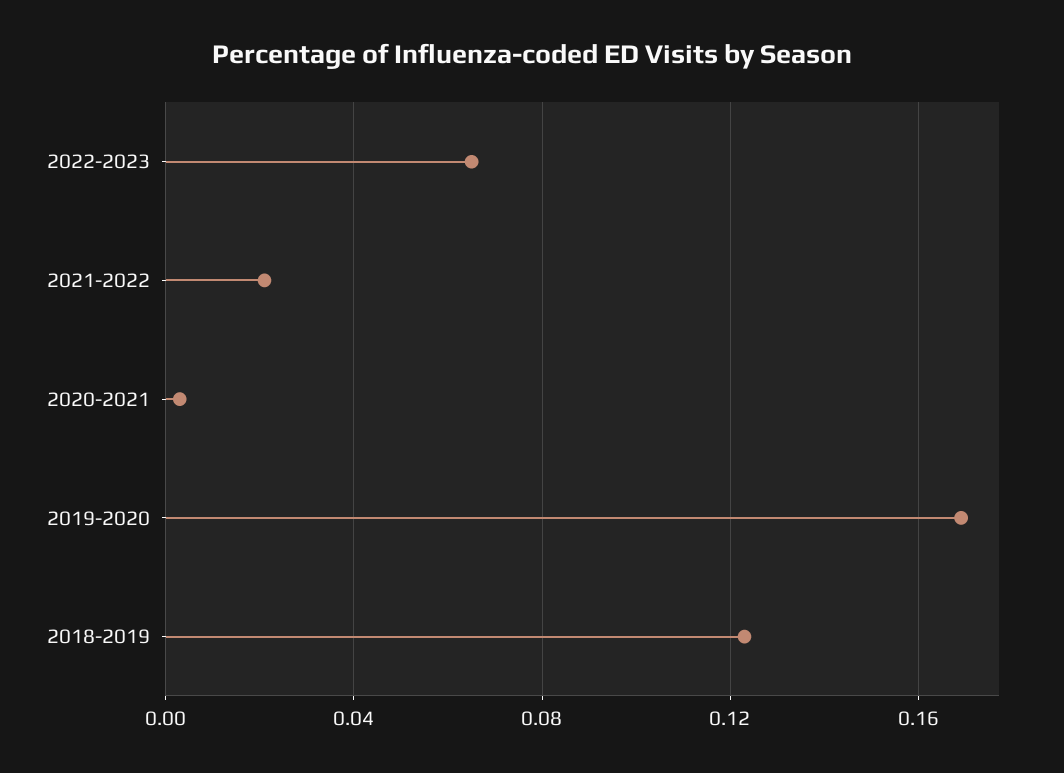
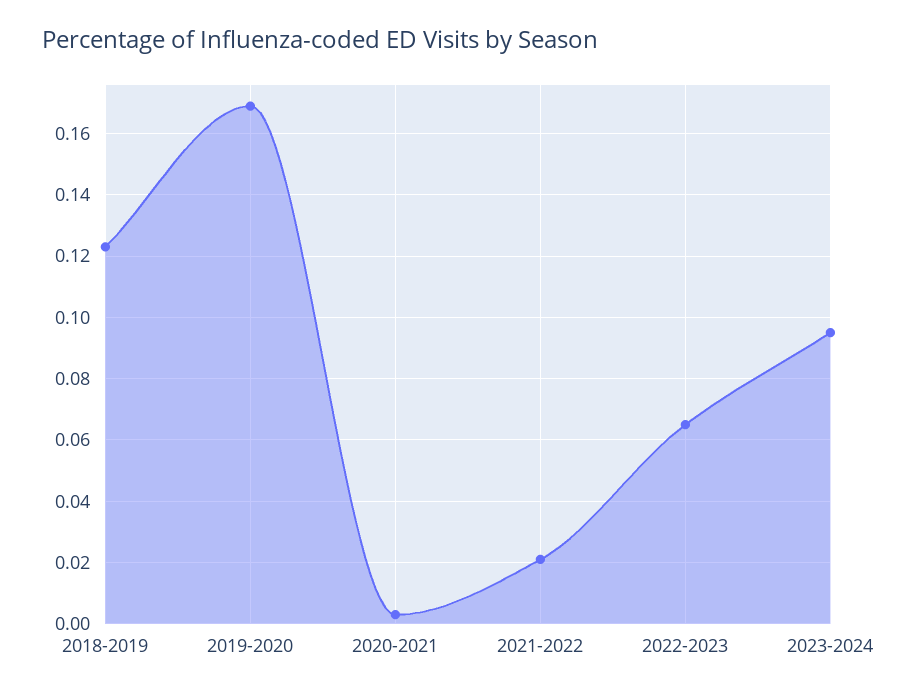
2023-2024: none -> 0.095

